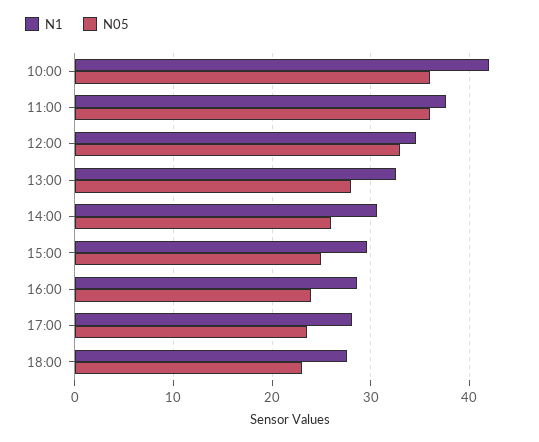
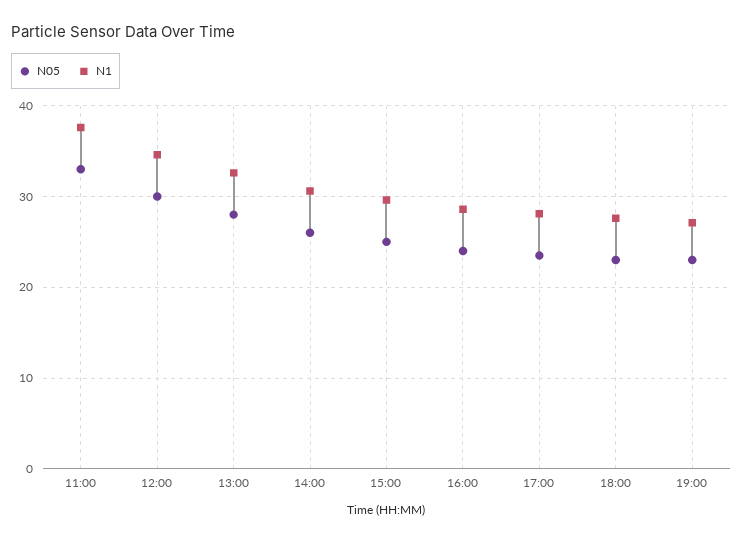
N1, 10:00: 42 -> none
N05, 10:00: 36 -> none
N05, 11:00: 36 -> 33
N05, 12:00: 33 -> 30
N05, 19:00: none -> 23
N1, 19:00: none -> 27

